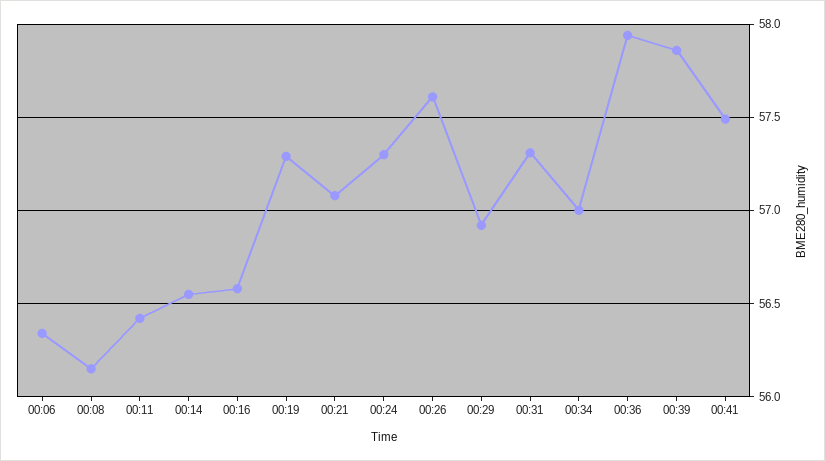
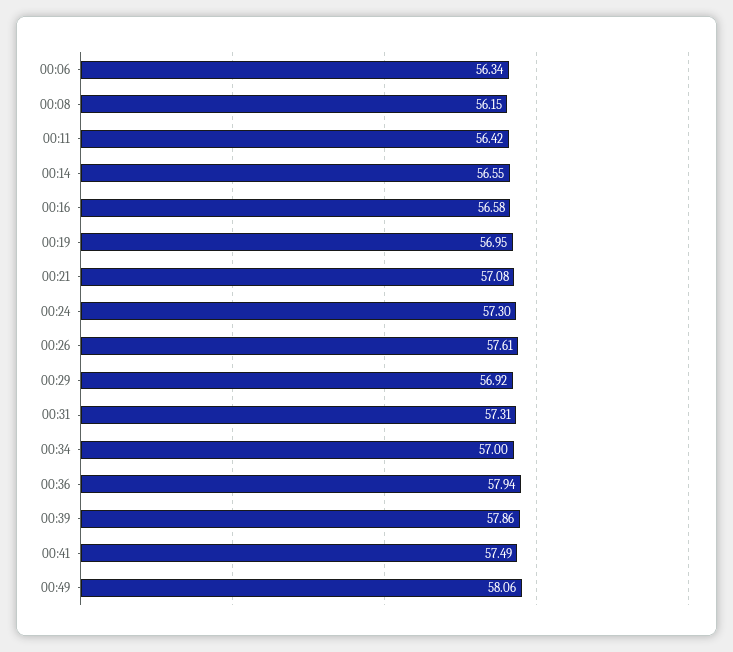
00:19: 57.3 -> 56.95
00:49: none -> 58.06

